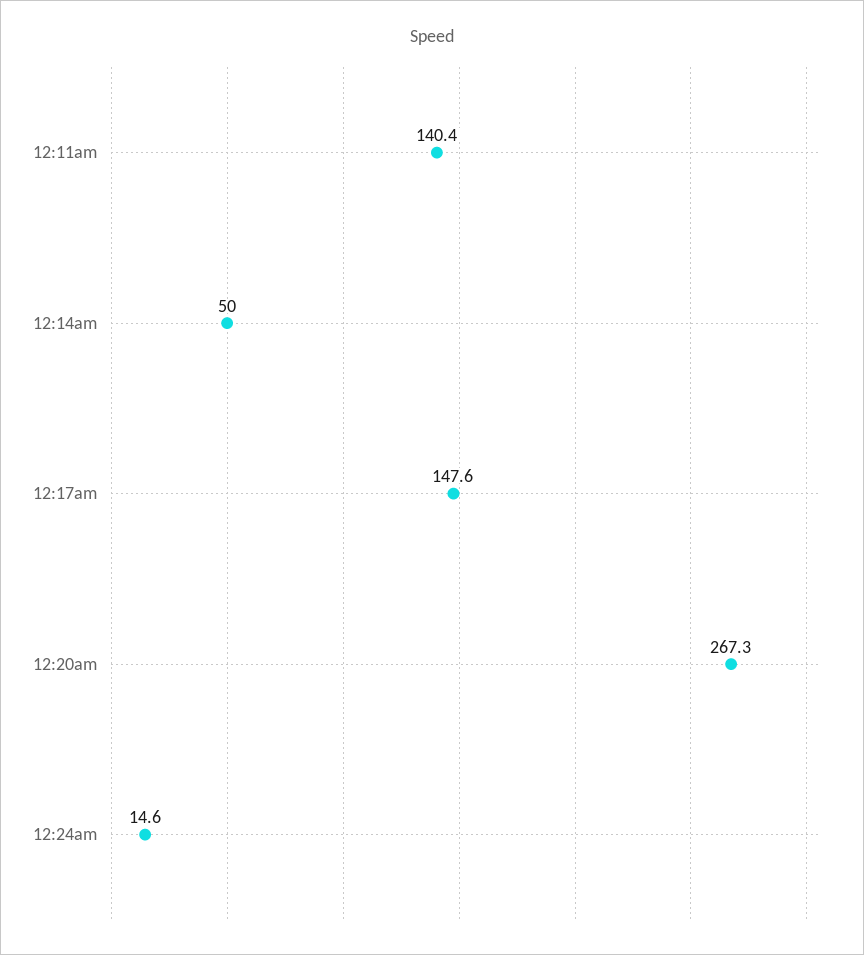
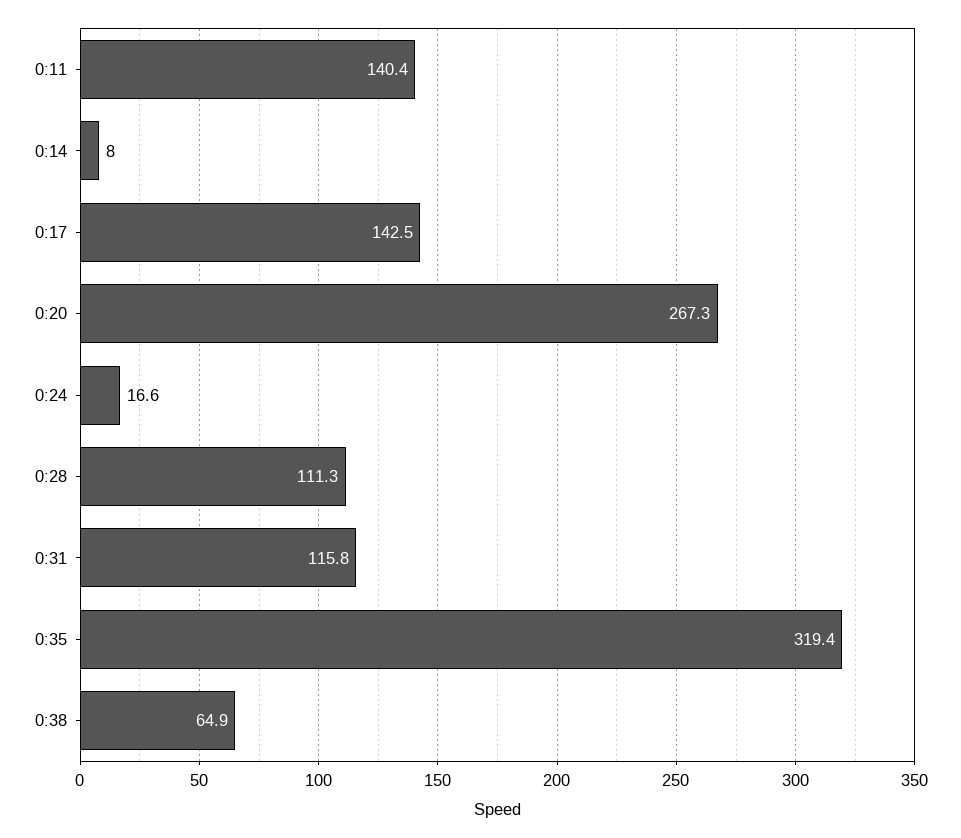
12:14am: 50 -> 8
12:17am: 147.6 -> 142.5
12:24am: 14.6 -> 16.6
0:28: none -> 111.3
0:31: none -> 115.8
0:35: none -> 319.4
0:38: none -> 64.9

